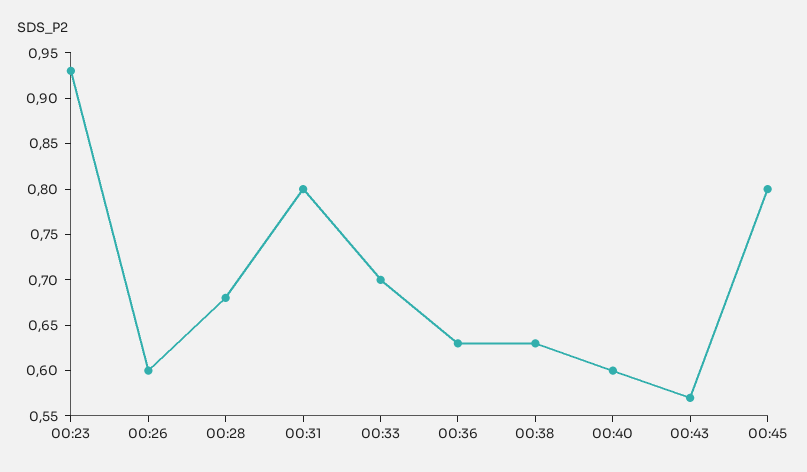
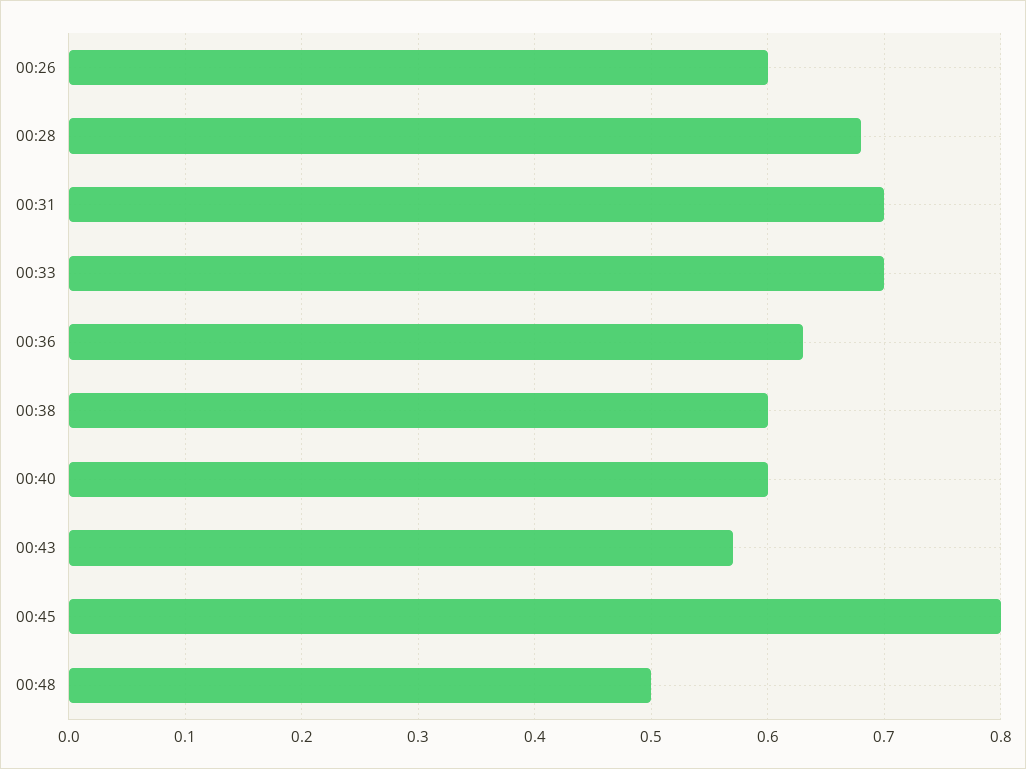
00:23: 0.93 -> none
00:31: 0.8 -> 0.7
00:38: 0.63 -> 0.6
00:48: none -> 0.5

